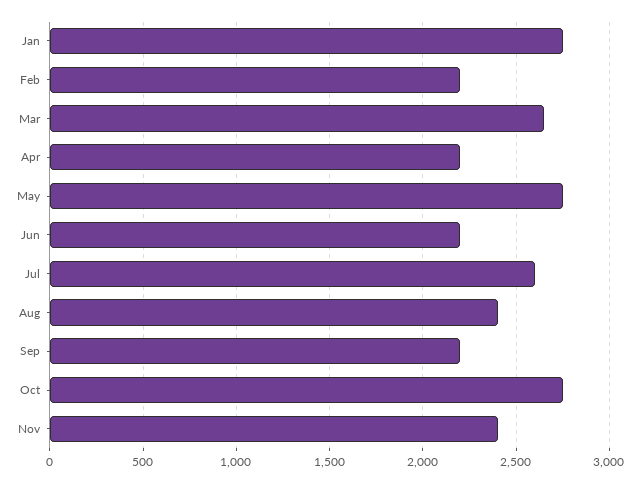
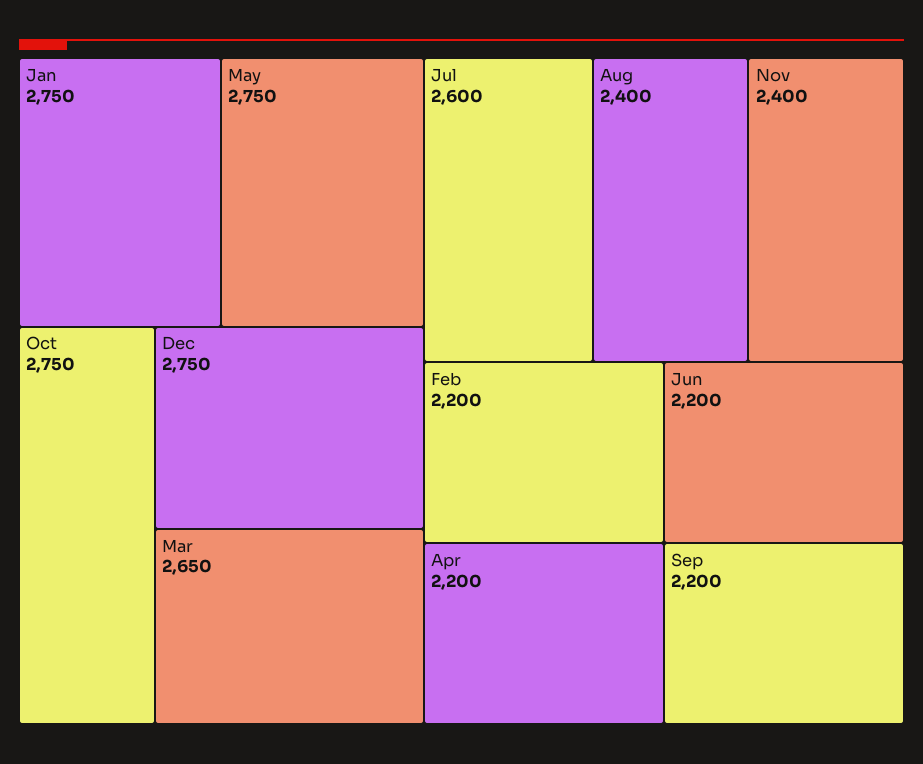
Dec: none -> 2750

